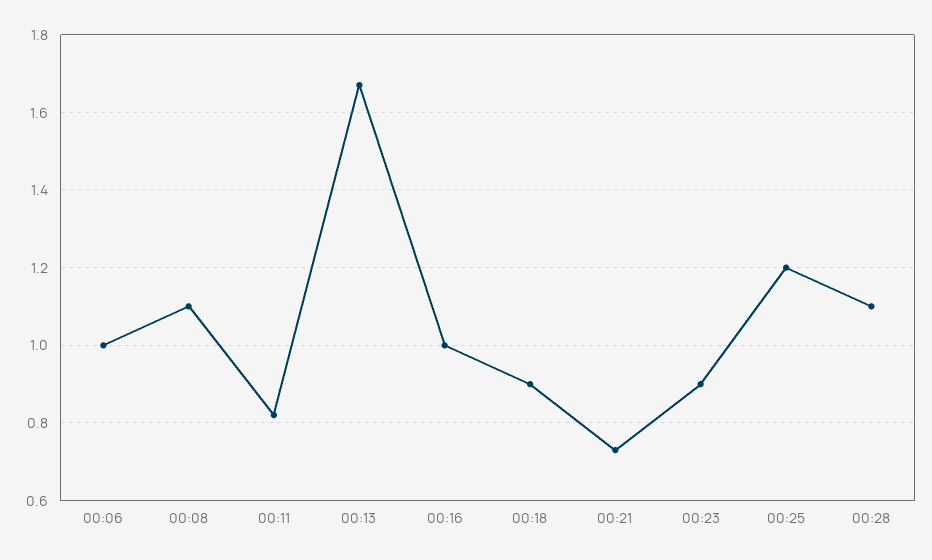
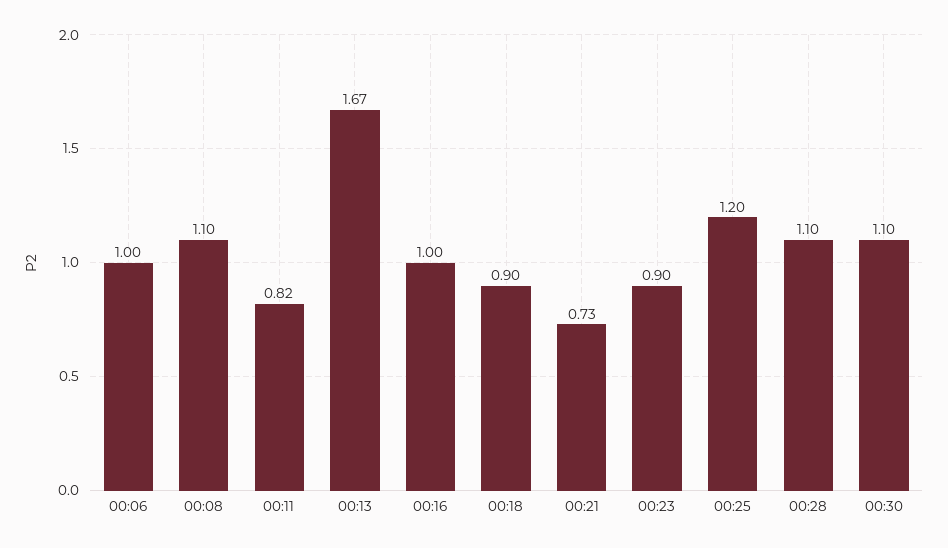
00:30: none -> 1.1

